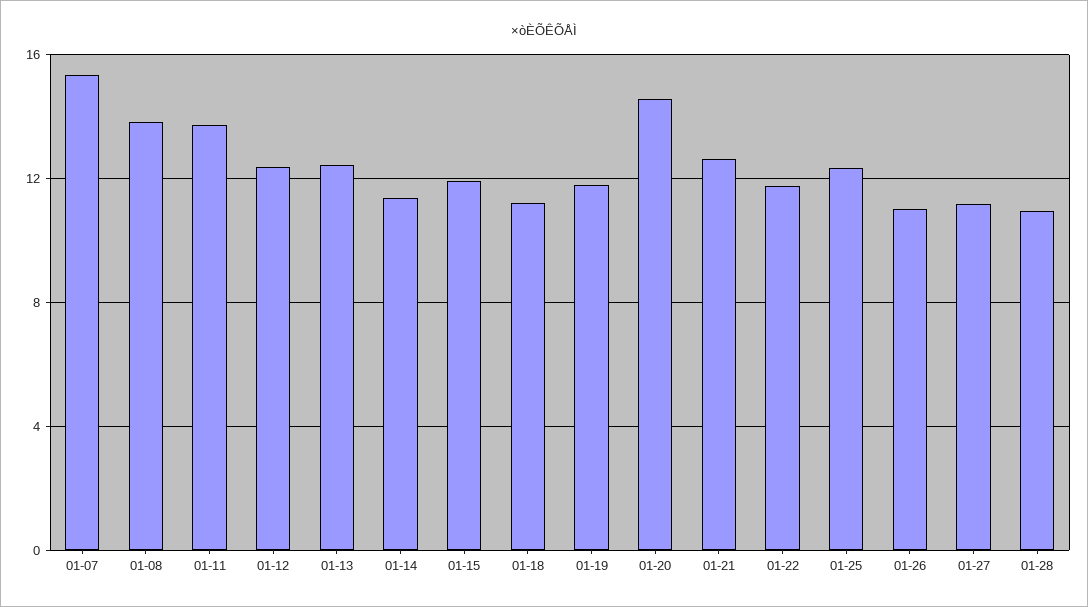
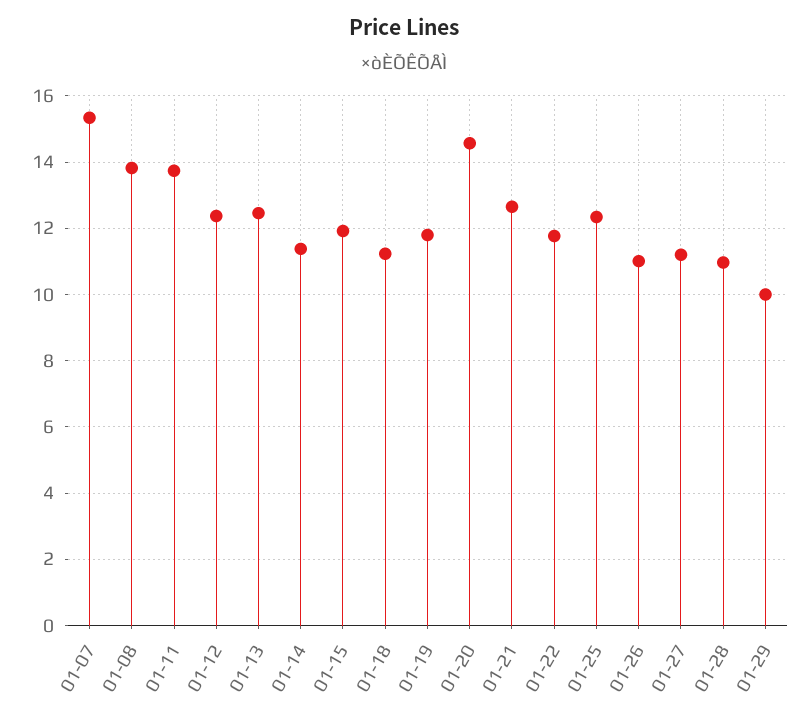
01-29: none -> 10

